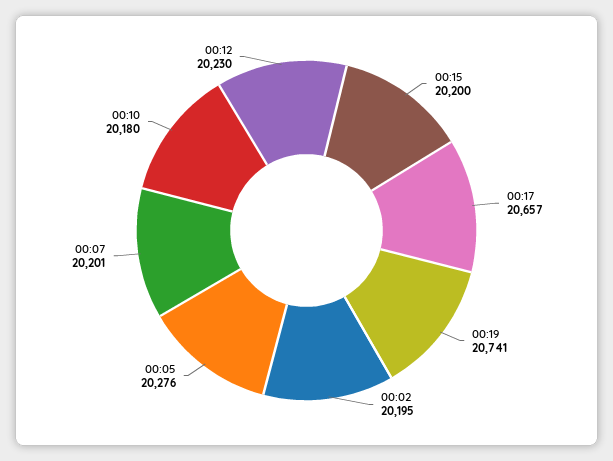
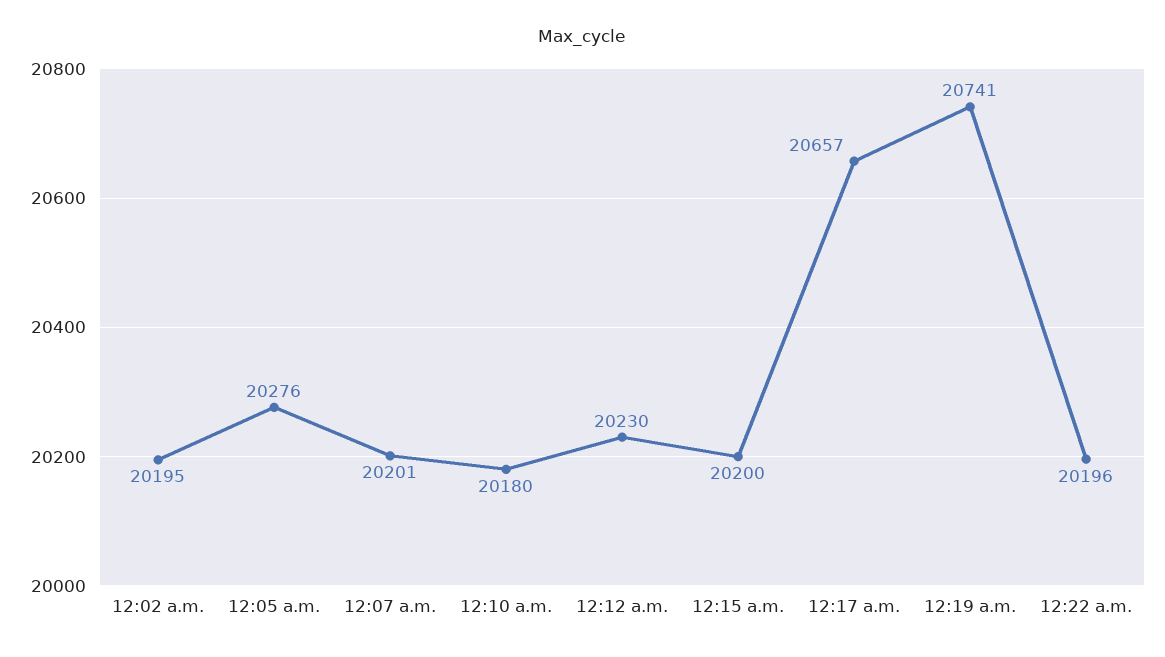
12:22 a.m.: none -> 20196

